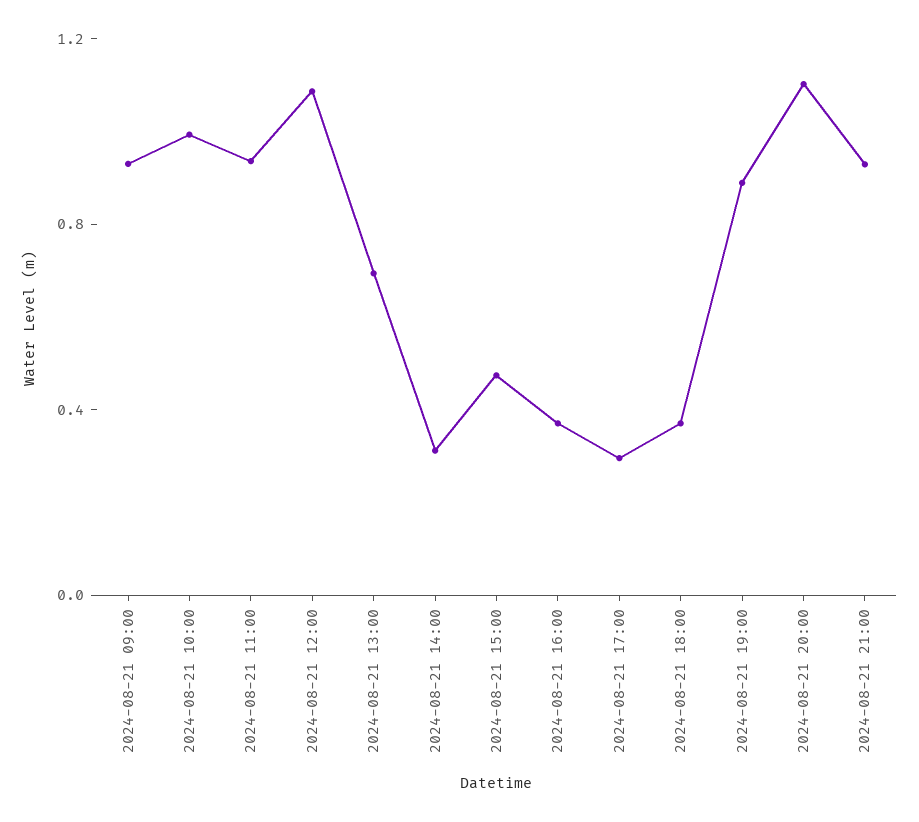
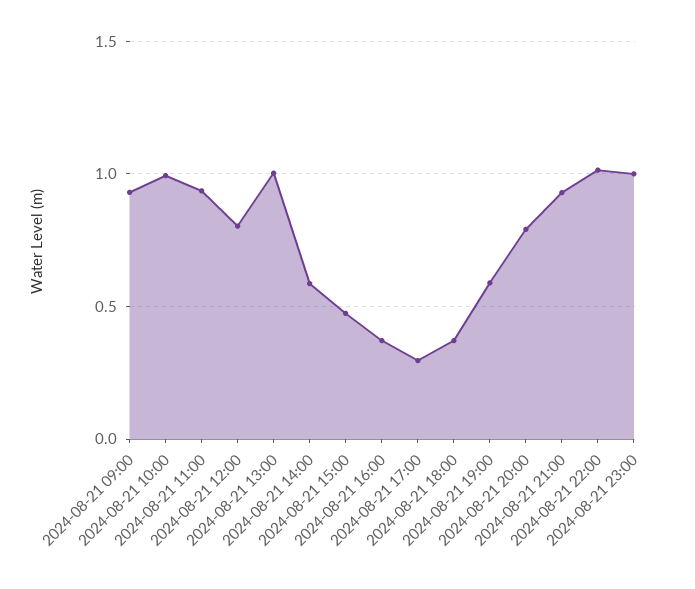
2024-08-21 12:00: 1.1 -> 0.8
2024-08-21 13:00: 0.7 -> 1
2024-08-21 14:00: 0.3 -> 0.6
2024-08-21 19:00: 0.9 -> 0.6
2024-08-21 20:00: 1.1 -> 0.8
2024-08-21 22:00: none -> 1
2024-08-21 23:00: none -> 1

